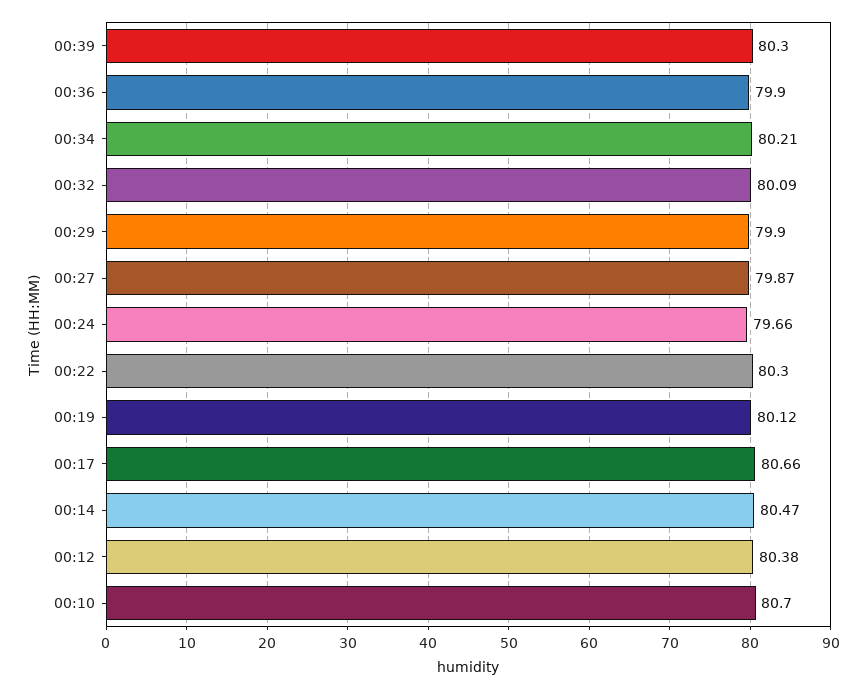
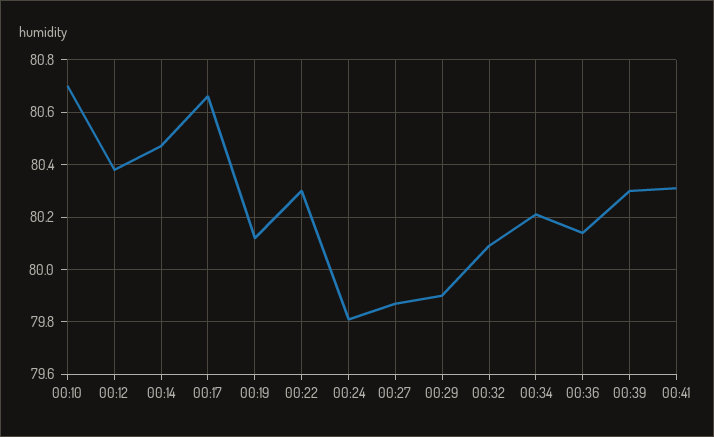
00:36: 79.9 -> 80.15
00:24: 79.66 -> 79.8
00:41: none -> 80.3

